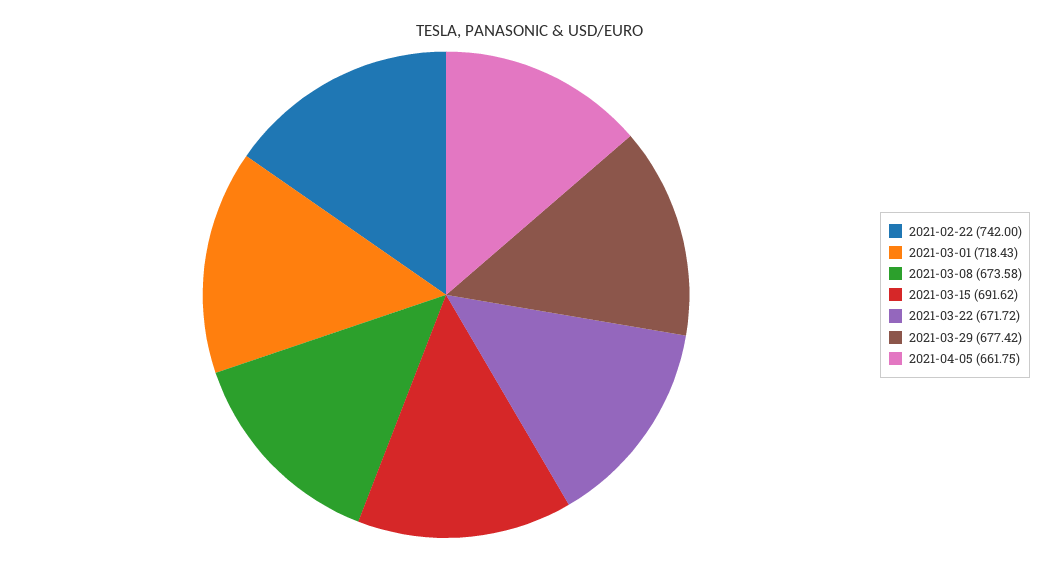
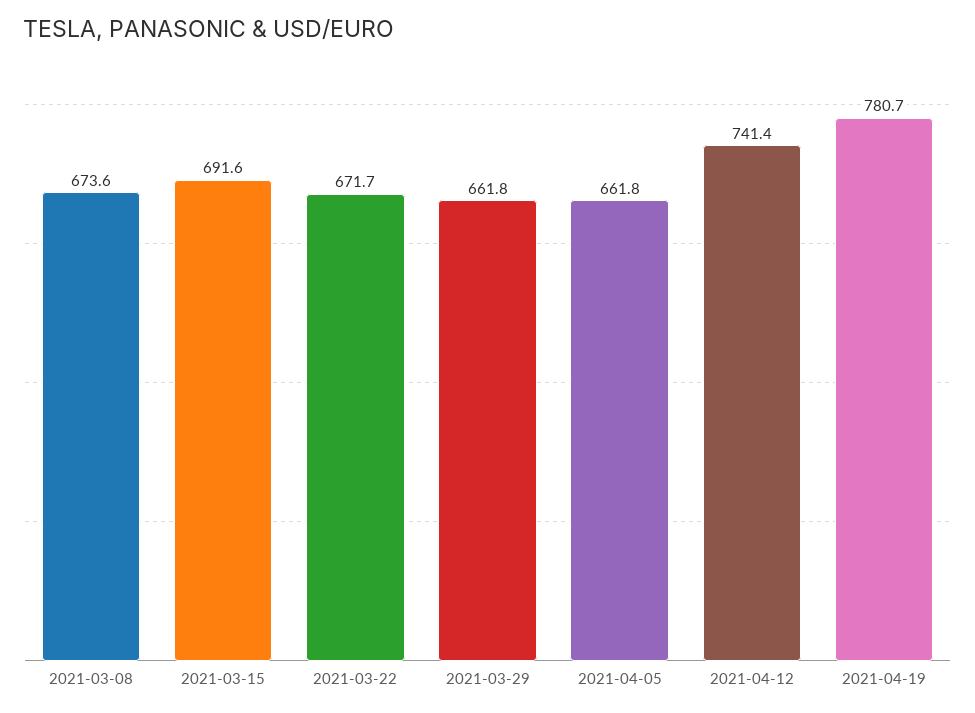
2021-02-22: 742 -> none
2021-03-01: 718.43 -> none
2021-03-29: 677.42 -> 661.8
2021-04-12: none -> 741.4
2021-04-19: none -> 780.7

